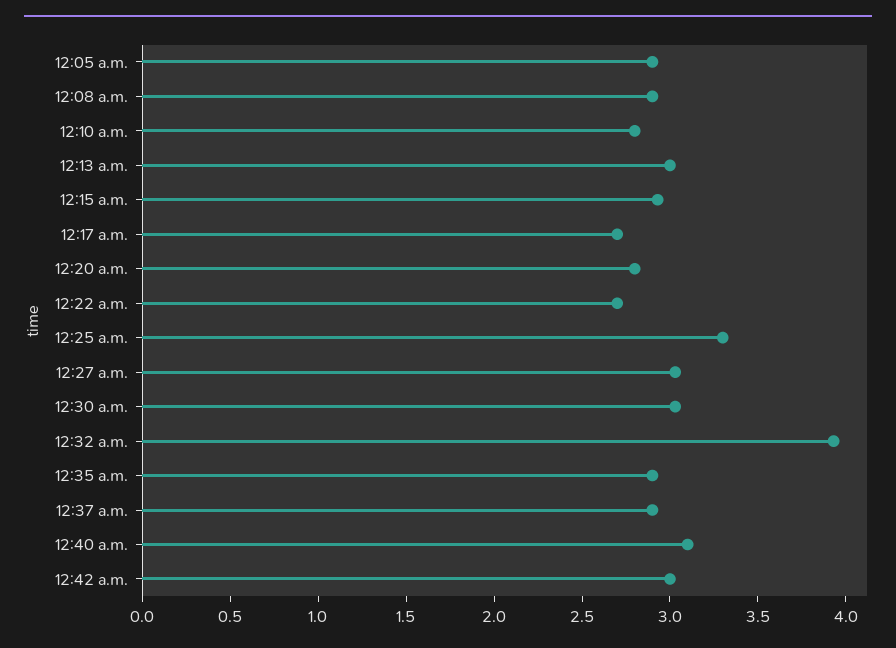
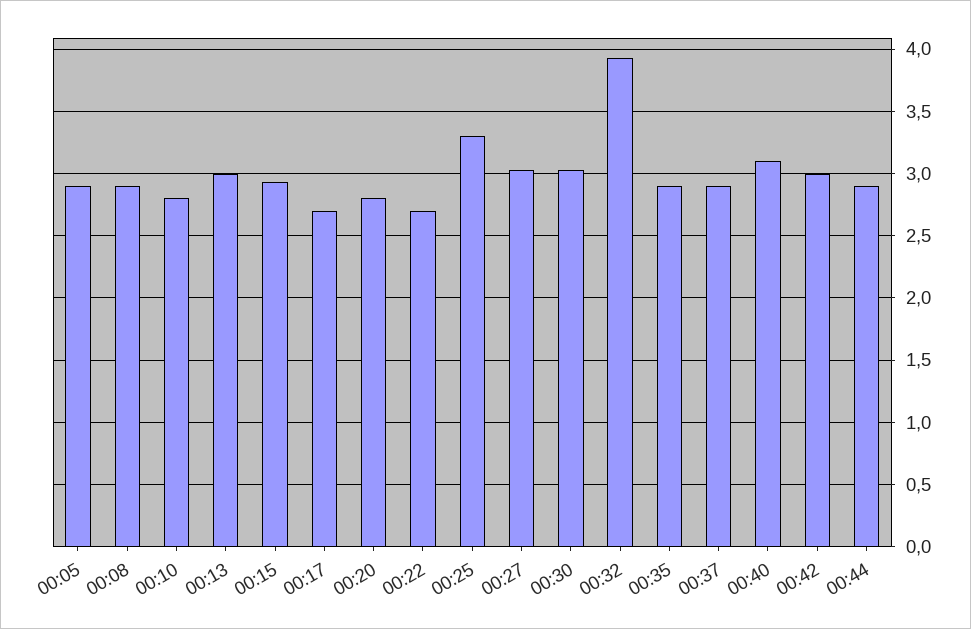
00:44: none -> 2.9

